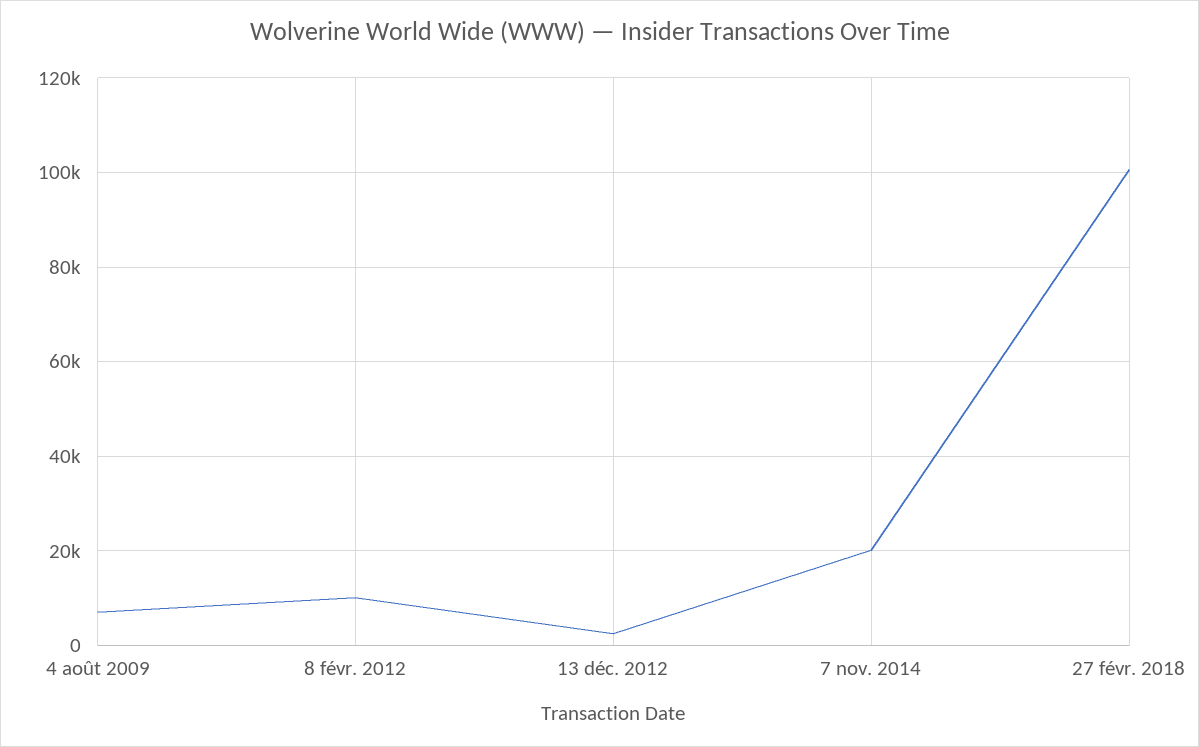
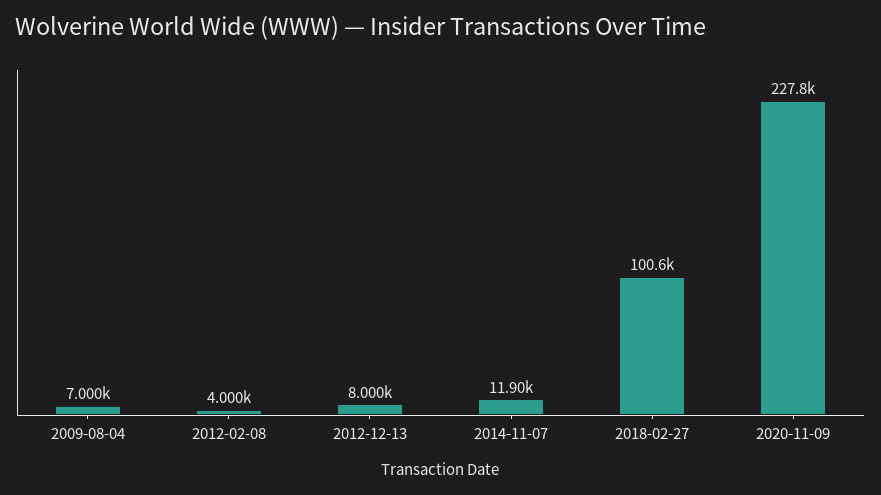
8 févr. 2012: 10000 -> 4000
13 déc. 2012: 2000 -> 8000
7 nov. 2014: 20000 -> 11900
2020-11-09: none -> 227800

